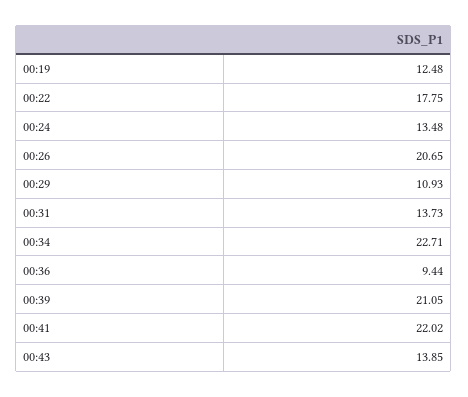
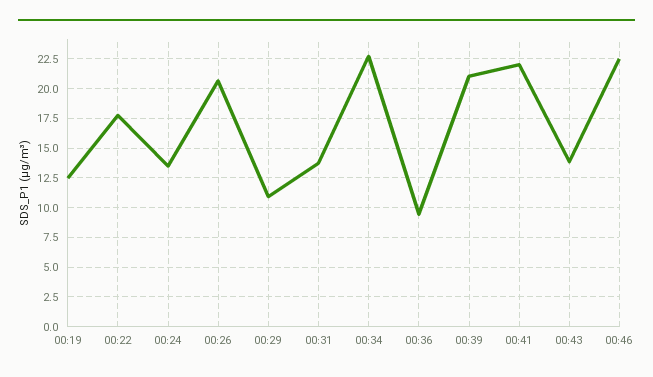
00:46: none -> 22.5

